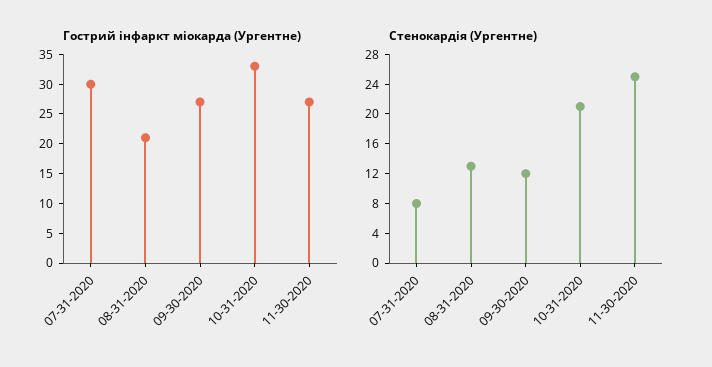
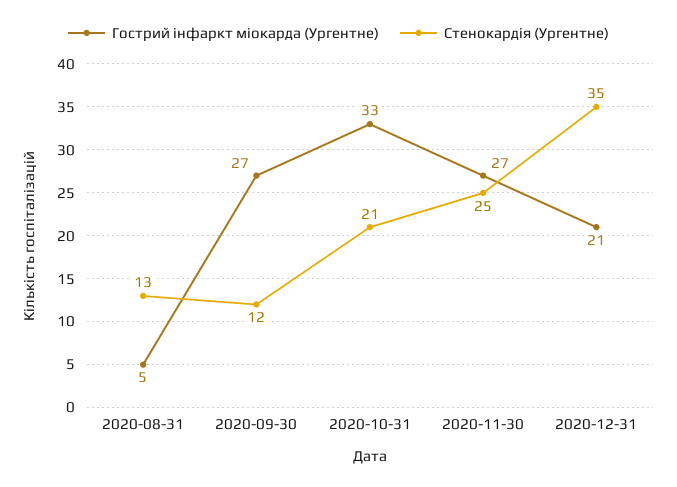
Гострий інфаркт міокарда (Ургентне), 07-31-2020: 30 -> none
Гострий інфаркт міокарда (Ургентне), 08-31-2020: 20 -> 5
Стенокардія (Ургентне), 07-31-2020: 8 -> none
Гострий інфаркт міокарда (Ургентне), 2020-12-31: none -> 21
Стенокардія (Ургентне), 2020-12-31: none -> 35

